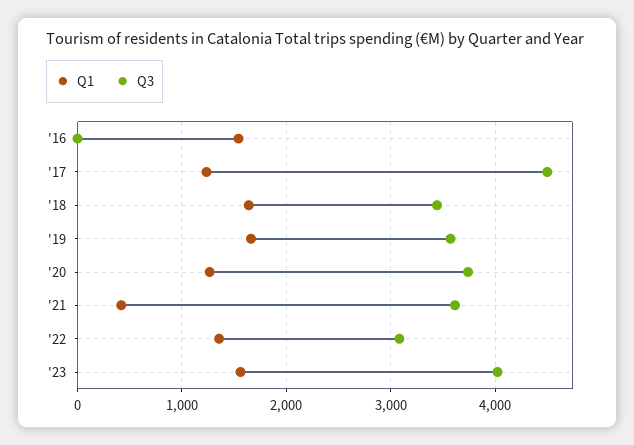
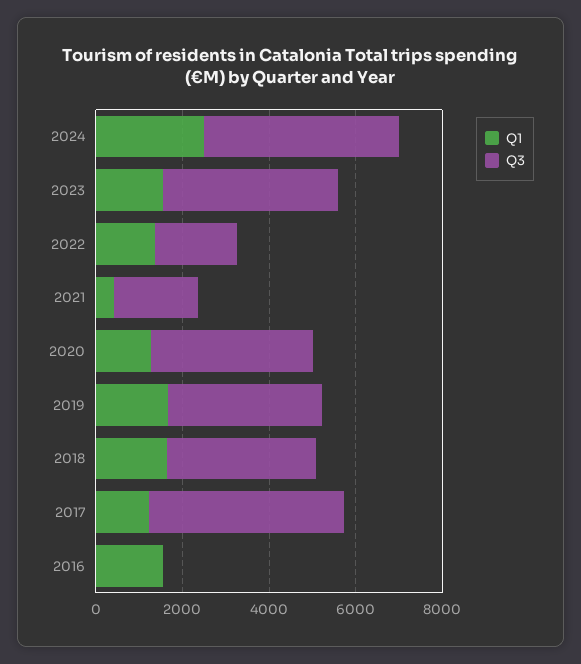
Q3, '21: 3600 -> 2000
Q3, '22: 3100 -> 2000
Q1, 2024: none -> 2500
Q3, 2024: none -> 4500

